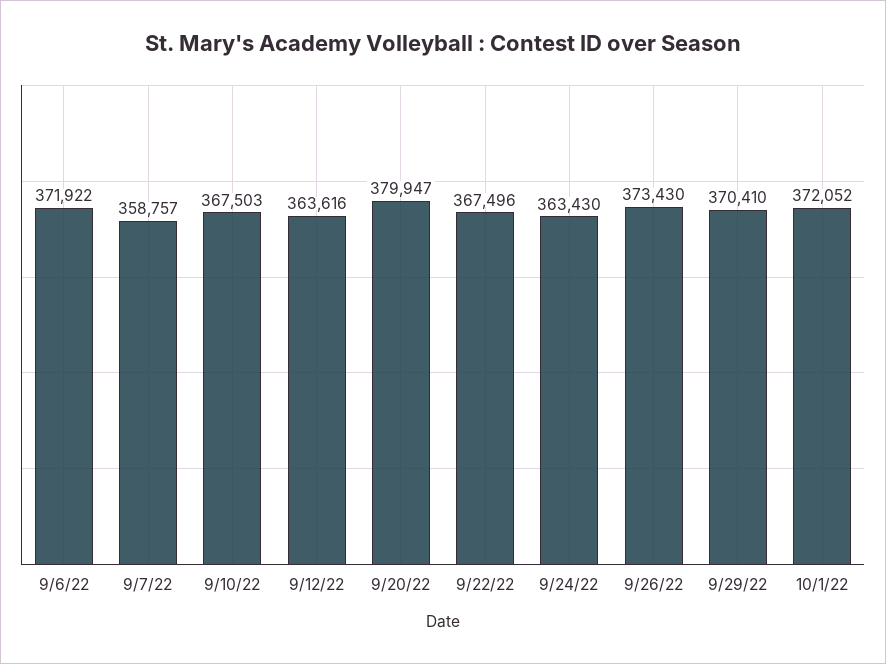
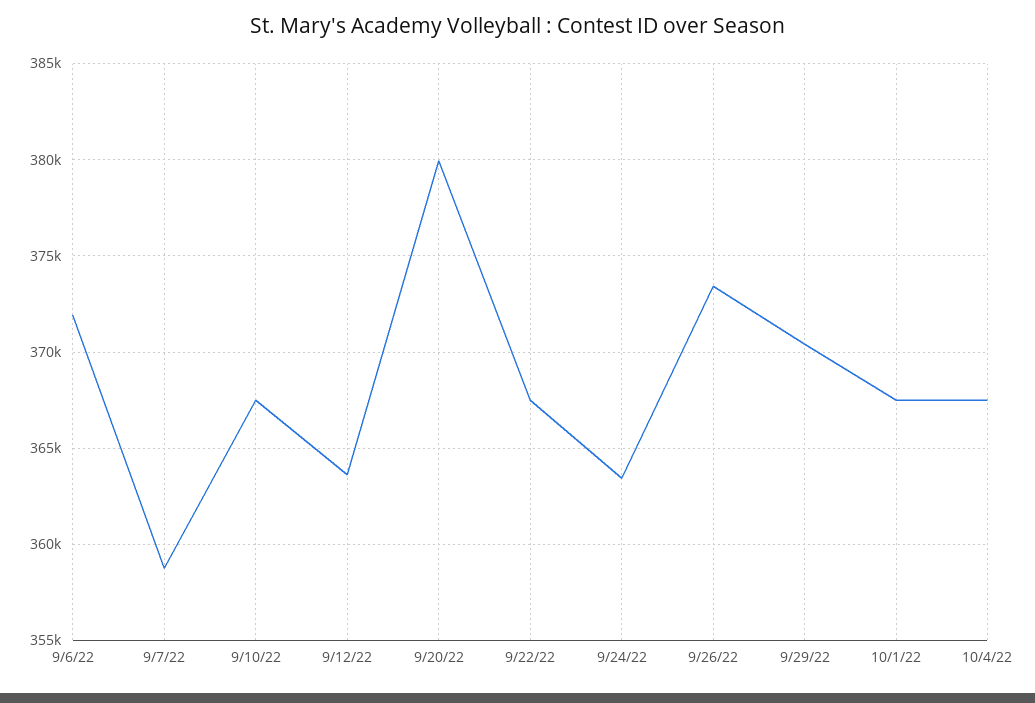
10/1/22: 372052 -> 367500
10/4/22: none -> 367500

